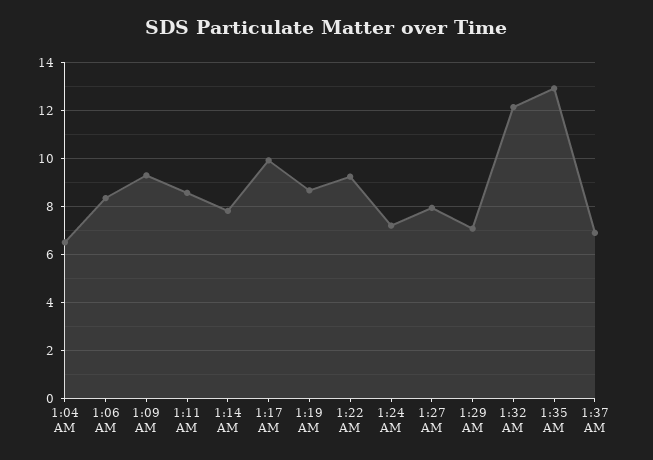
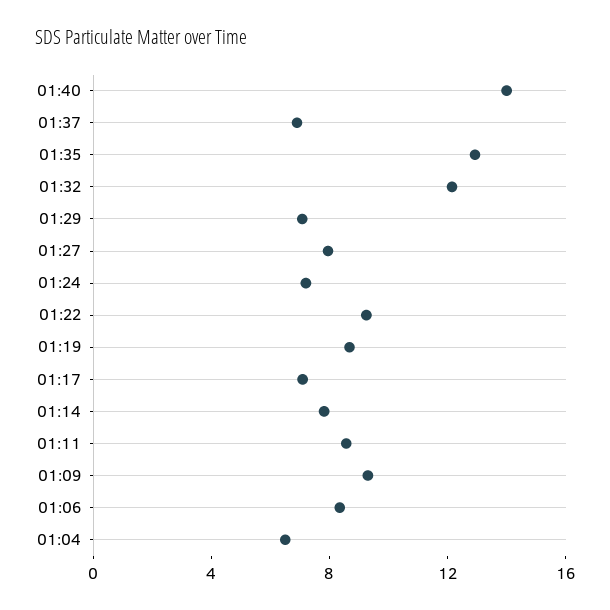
1:17 AM: 10 -> 7
01:40: none -> 14

